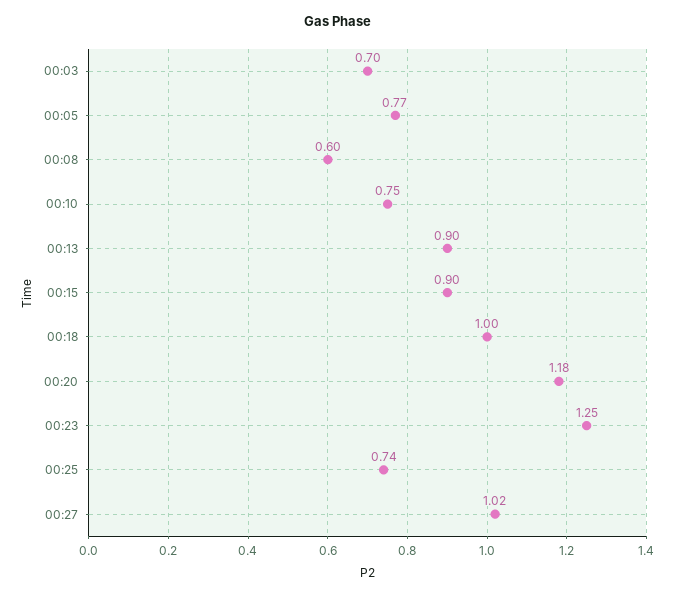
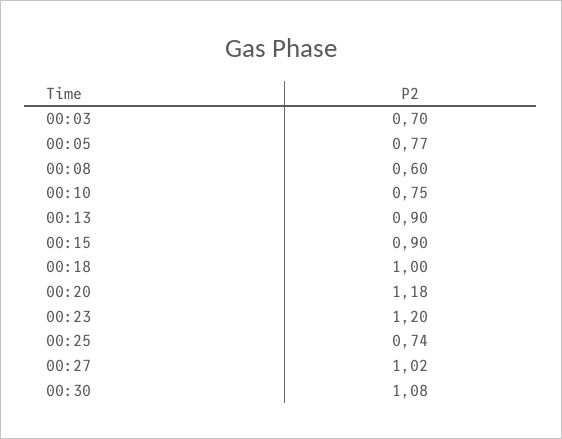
00:23: 1.25 -> 1.2
00:30: none -> 1.08

